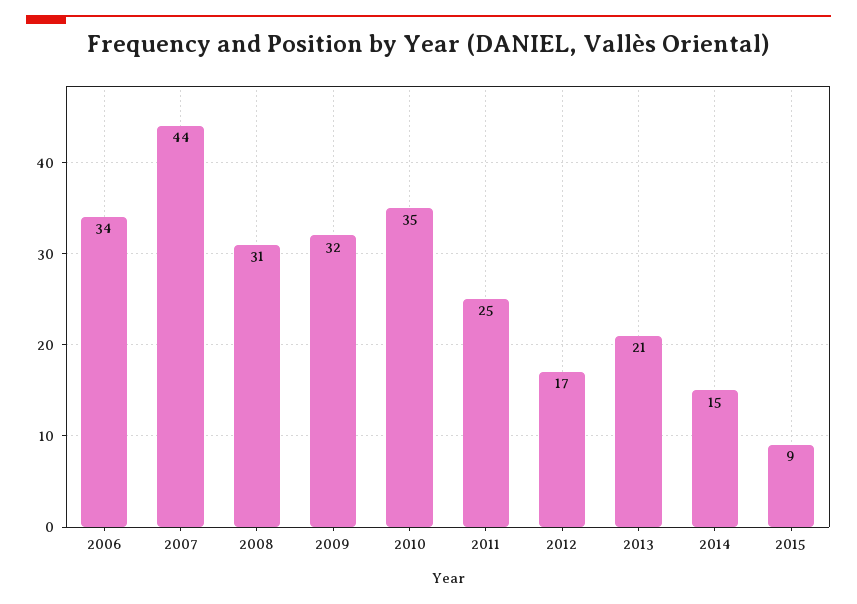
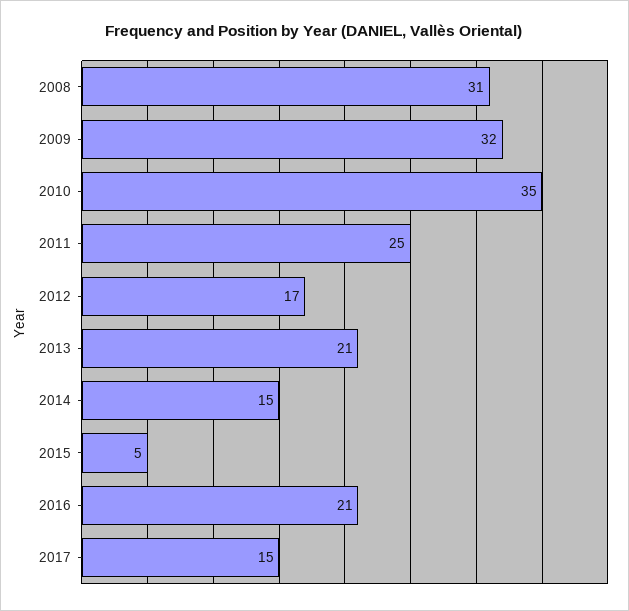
2006: 34 -> none
2007: 44 -> none
2015: 9 -> 5
2016: none -> 21
2017: none -> 15

